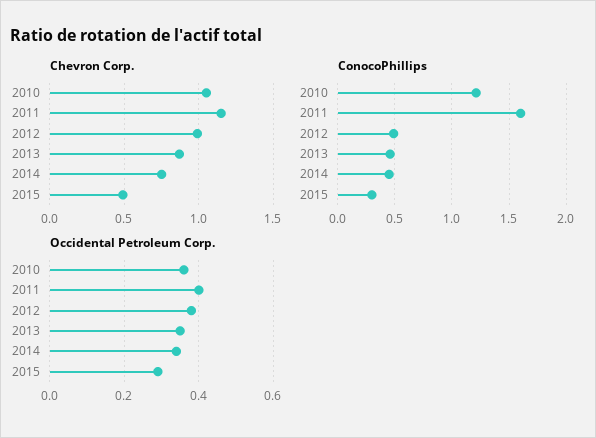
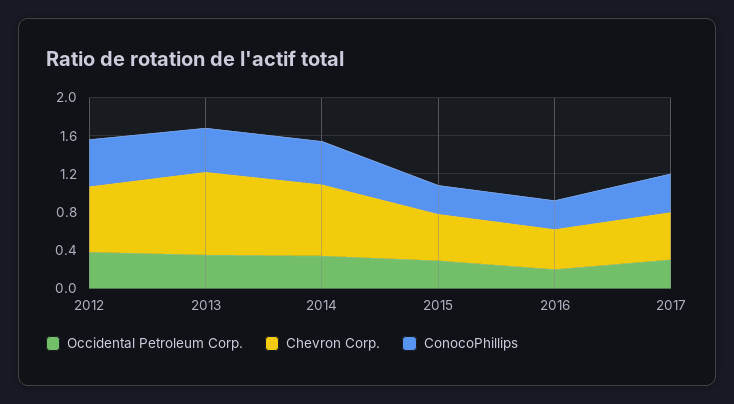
Chevron Corp., 2010: 1.05 -> none
Chevron Corp., 2011: 1.15 -> none
Chevron Corp., 2012: 1 -> 0.7
ConocoPhillips, 2010: 1.2 -> none
ConocoPhillips, 2011: 1.6 -> none
Occidental Petroleum Corp., 2010: 0.35 -> none
Occidental Petroleum Corp., 2011: 0.4 -> none
Occidental Petroleum Corp., 2016: none -> 0.2
Chevron Corp., 2016: none -> 0.4
ConocoPhillips, 2016: none -> 0.3
Occidental Petroleum Corp., 2017: none -> 0.3
Chevron Corp., 2017: none -> 0.5
ConocoPhillips, 2017: none -> 0.4

